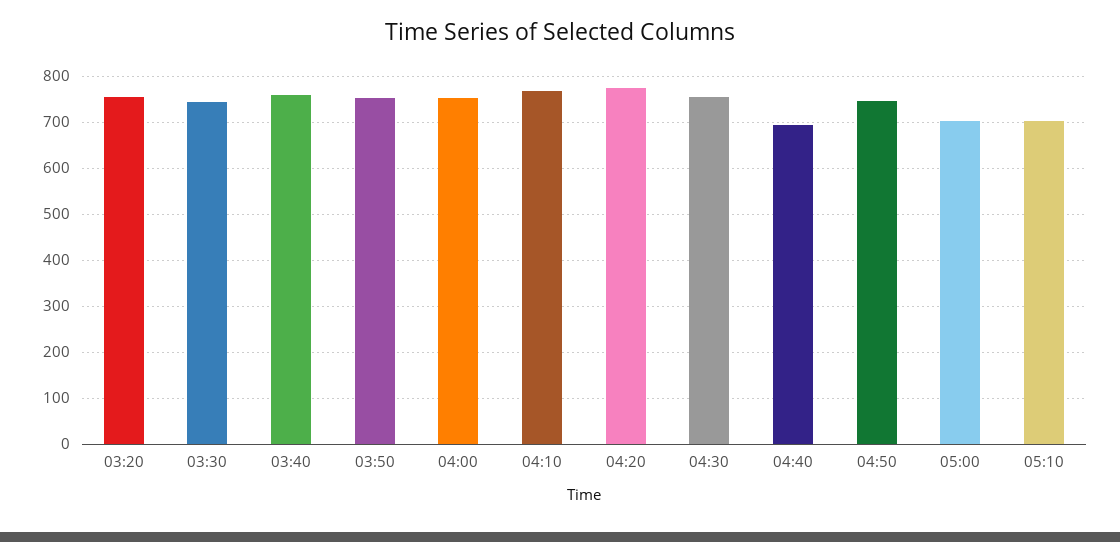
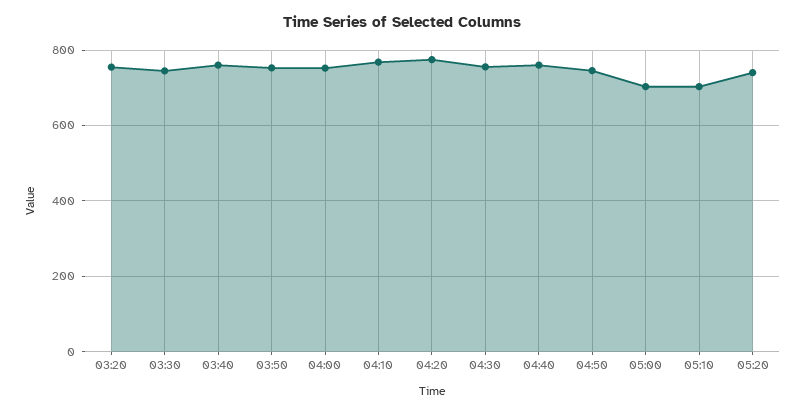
04:40: 700 -> 760
05:20: none -> 740

